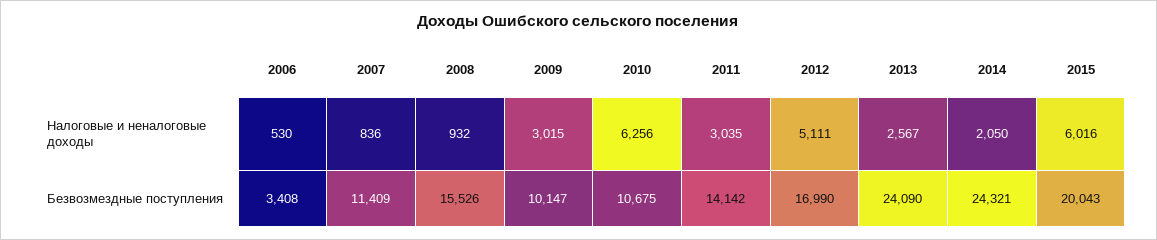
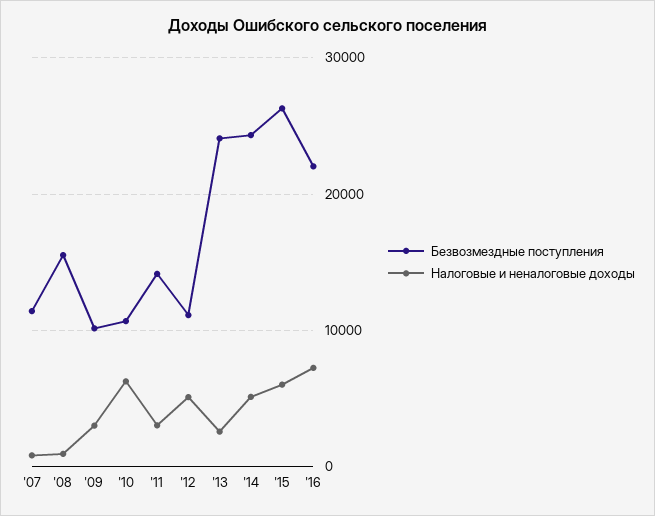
Налоговые и неналоговые доходы, 2006: 530 -> none
Налоговые и неналоговые доходы, 2014: 2050 -> 5000
Безвозмездные поступления, 2006: 3408 -> none
Безвозмездные поступления, 2012: 16990 -> 11000
Безвозмездные поступления, 2015: 20043 -> 26000
Безвозмездные поступления, '16: none -> 22000
Налоговые и неналоговые доходы, '16: none -> 7000

